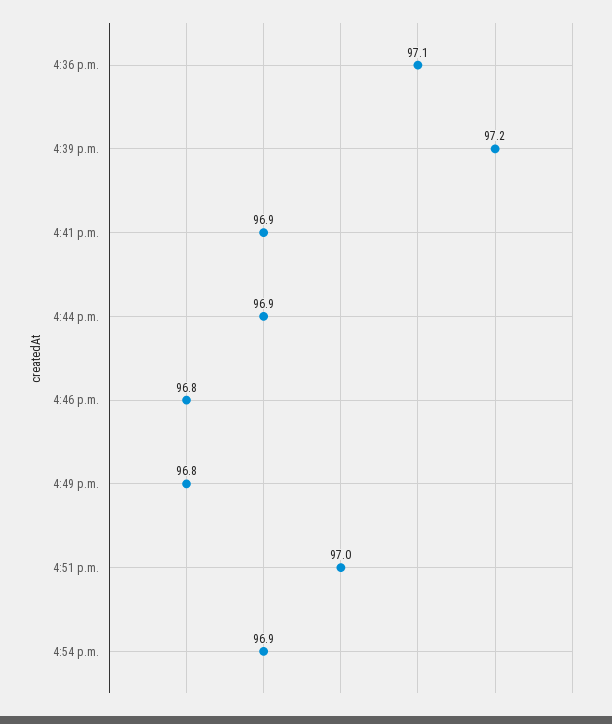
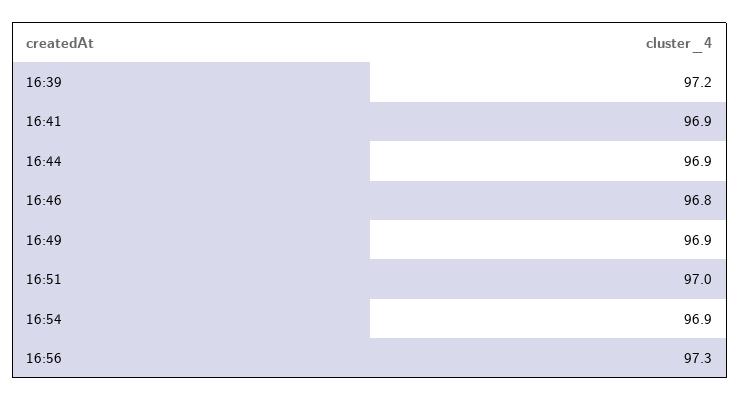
4:36 p.m.: 97.1 -> none
4:49 p.m.: 96.8 -> 96.9
16:56: none -> 97.3

